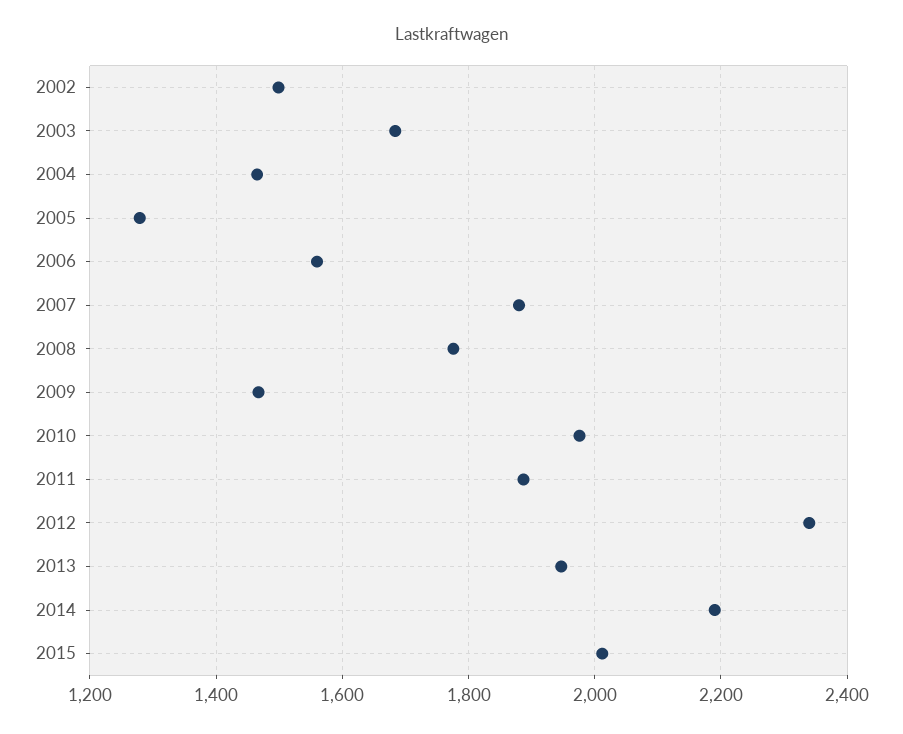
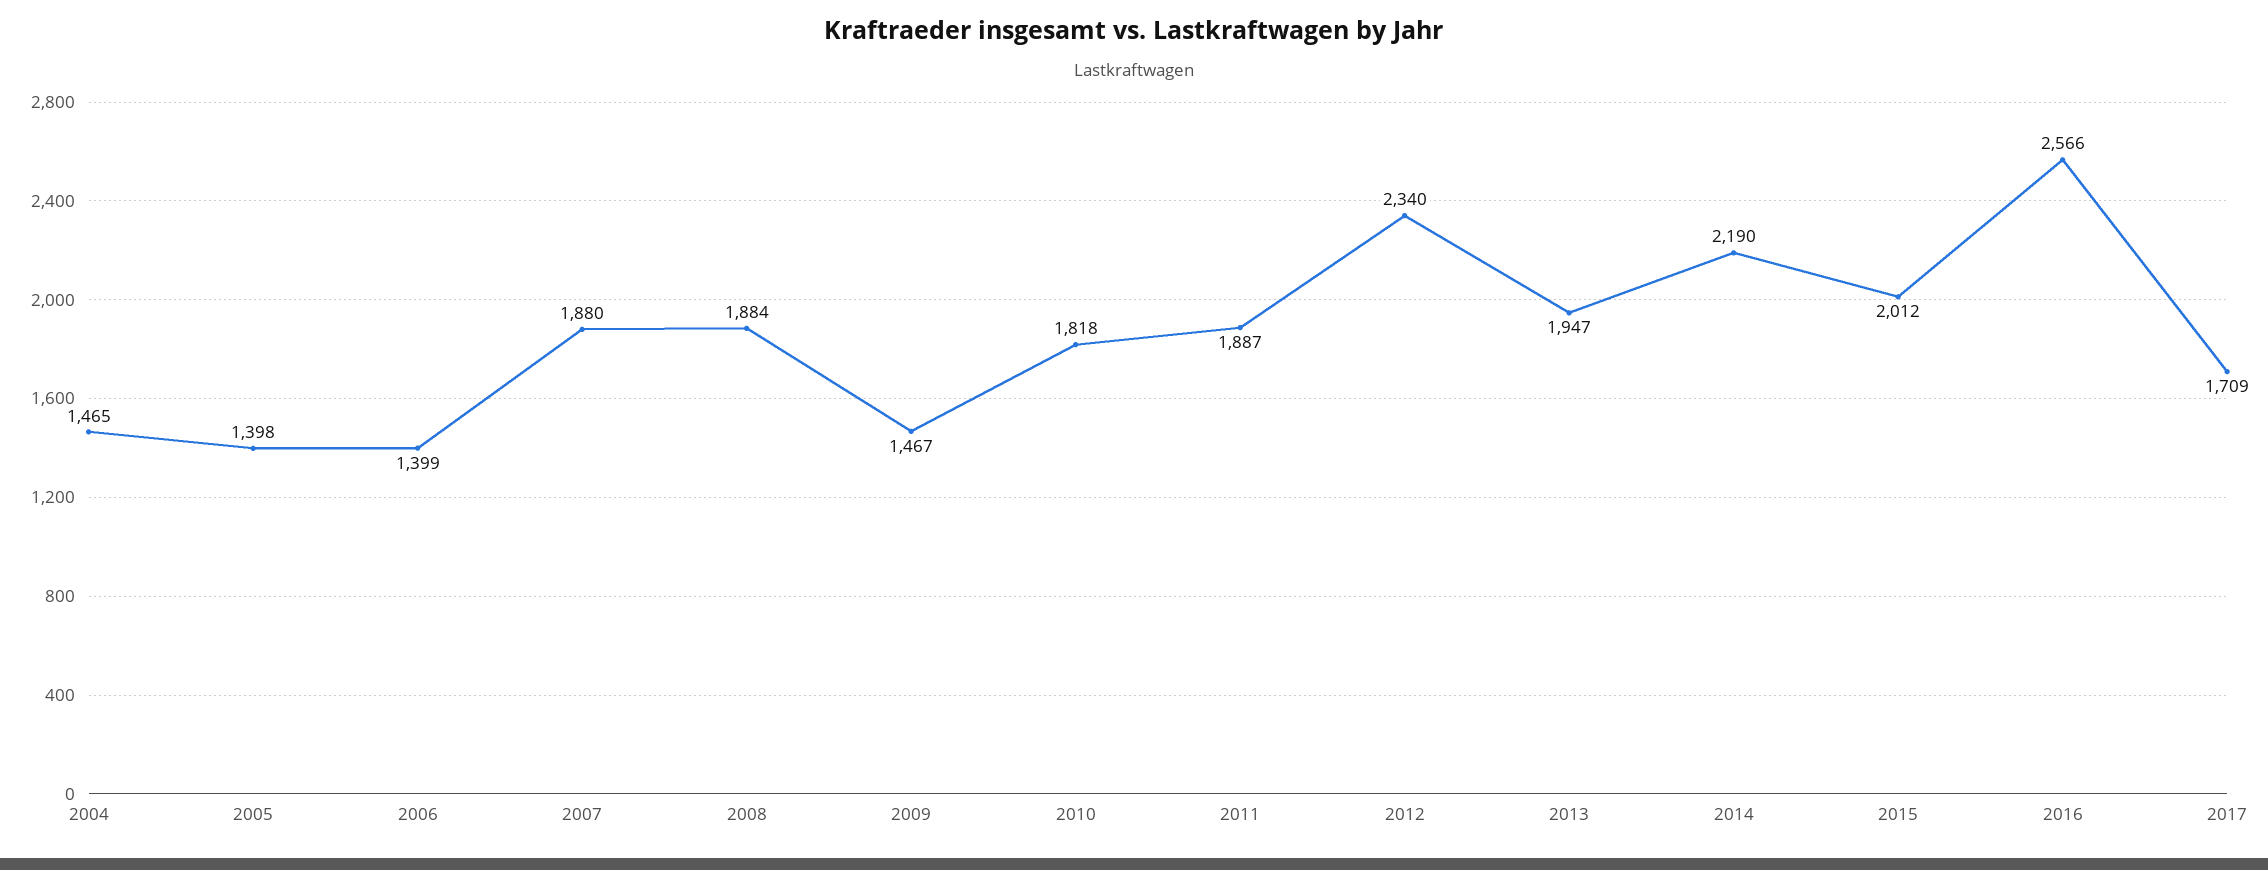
2002: 1500 -> none
2003: 1680 -> none
2005: 1280 -> 1398
2006: 1560 -> 1399
2008: 1780 -> 1884
2010: 1980 -> 1818
2016: none -> 2566
2017: none -> 1709

